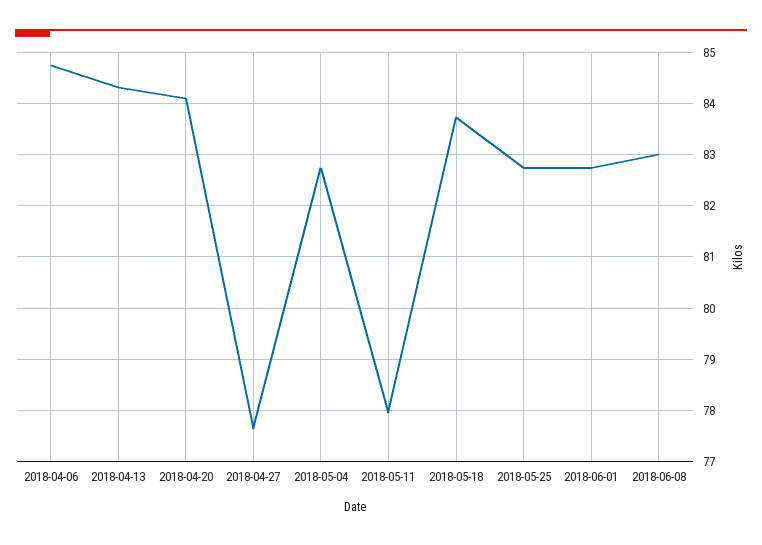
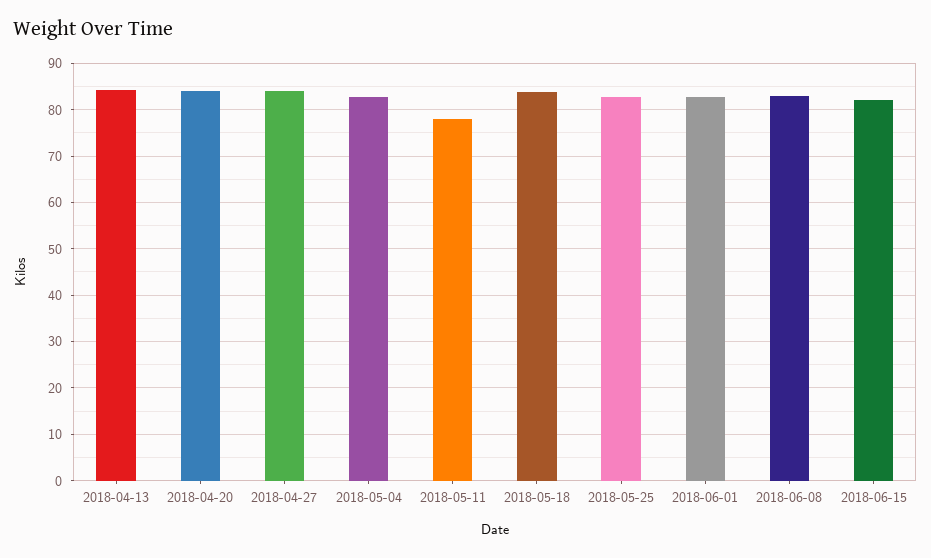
2018-04-06: 84.8 -> none
2018-04-27: 77.6 -> 84
2018-06-15: none -> 82

